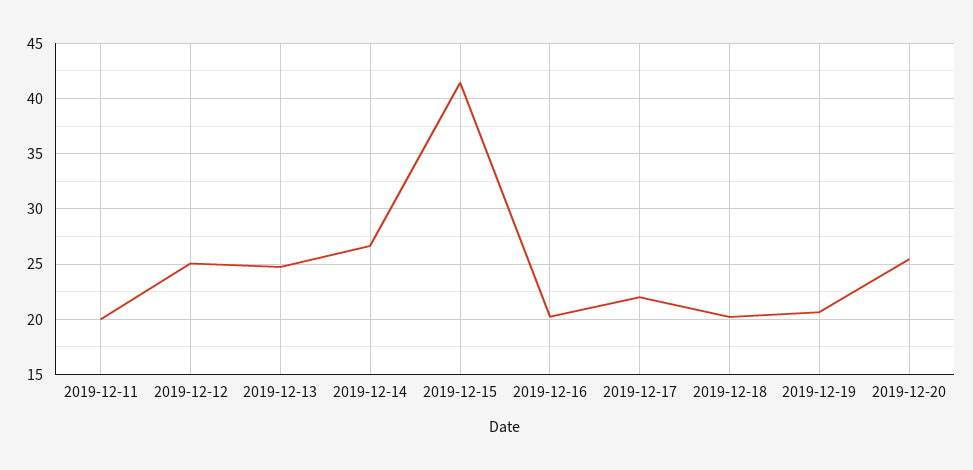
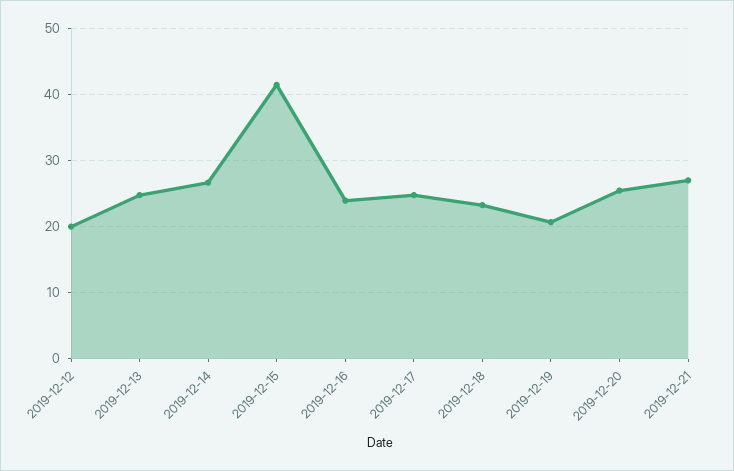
2019-12-11: 20 -> none
2019-12-12: 25 -> 20
2019-12-16: 20 -> 24
2019-12-17: 22 -> 25
2019-12-18: 20 -> 23
2019-12-21: none -> 27

